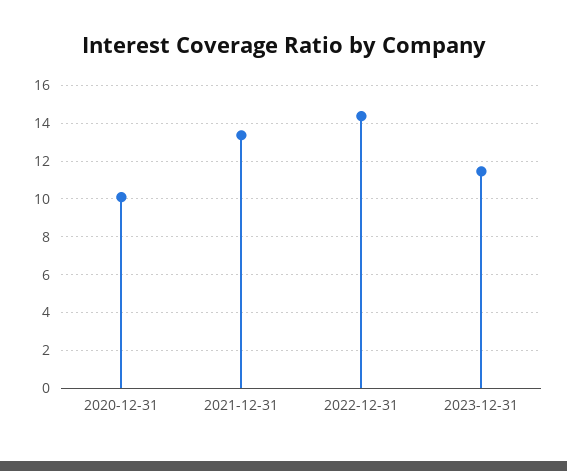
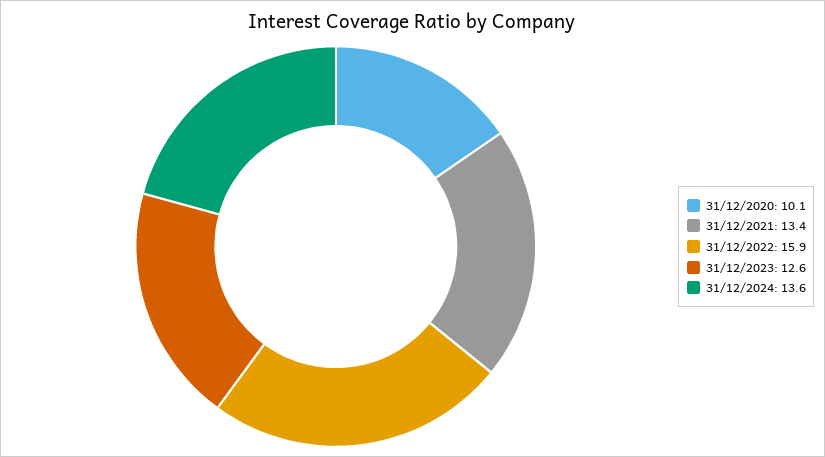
2022-12-31: 14.5 -> 15.9
2023-12-31: 11.5 -> 12.6
31/12/2024: none -> 13.6

